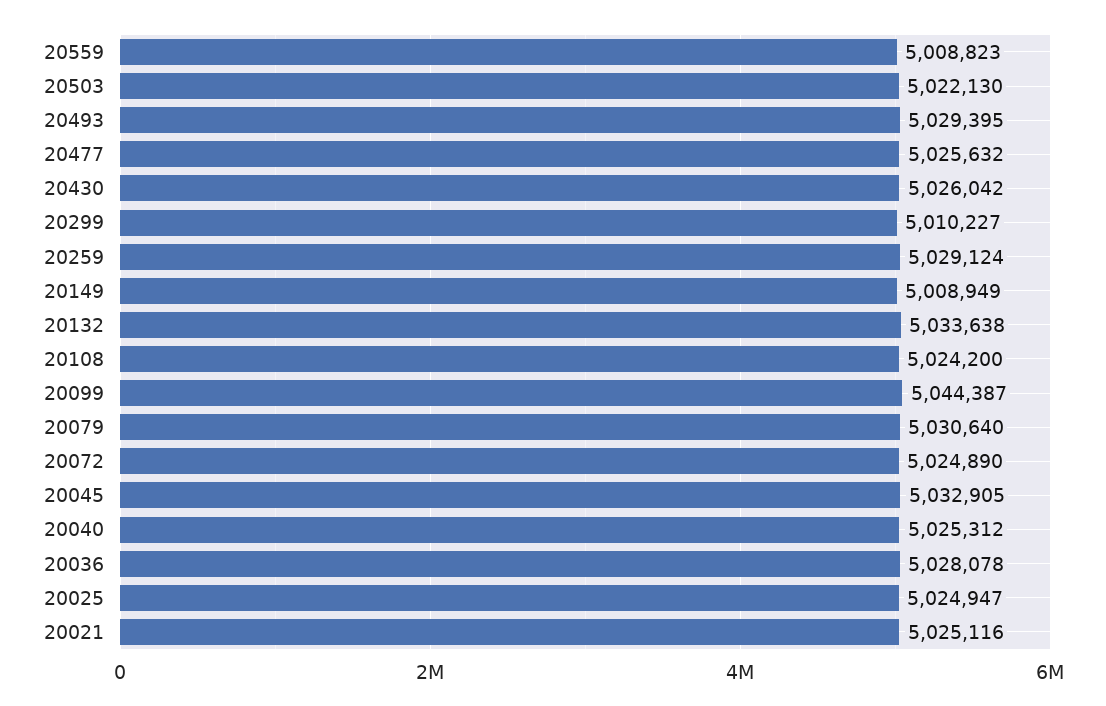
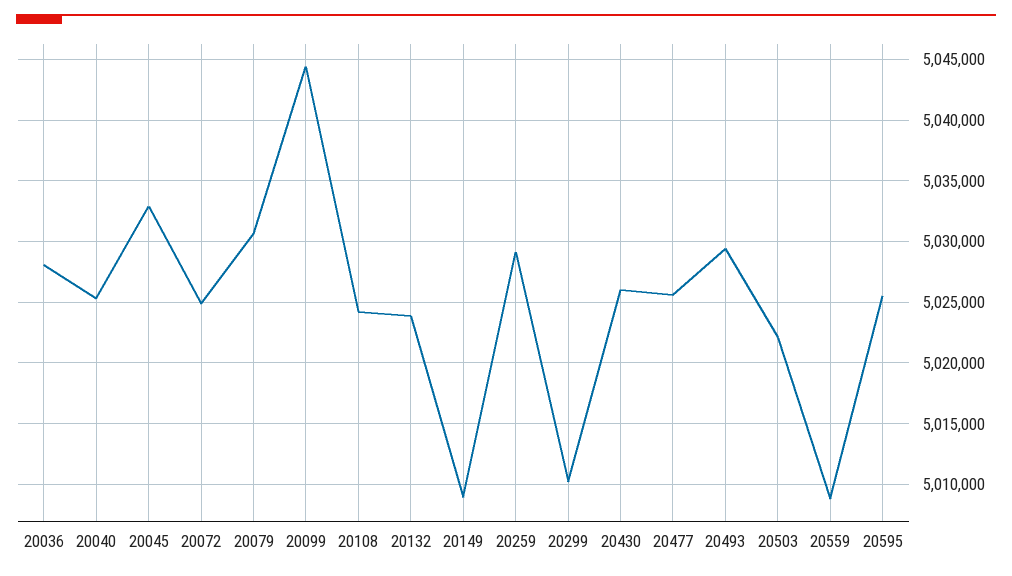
20132: 5033638 -> 5024000
20025: 5024947 -> none
20021: 5025116 -> none
20595: none -> 5025500

